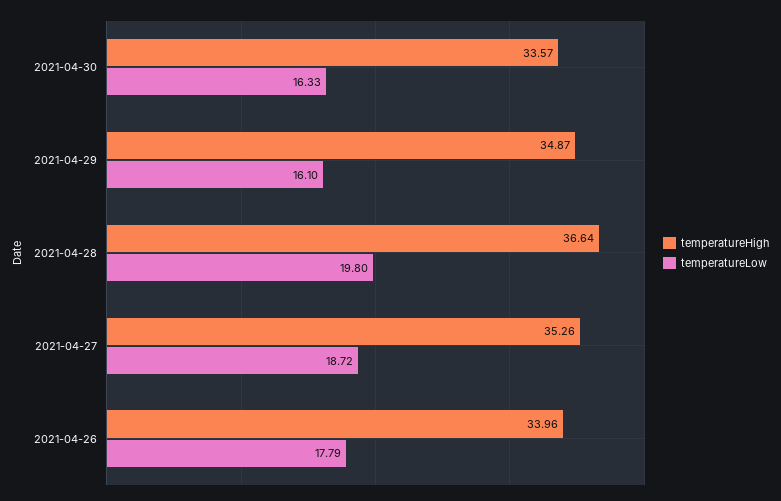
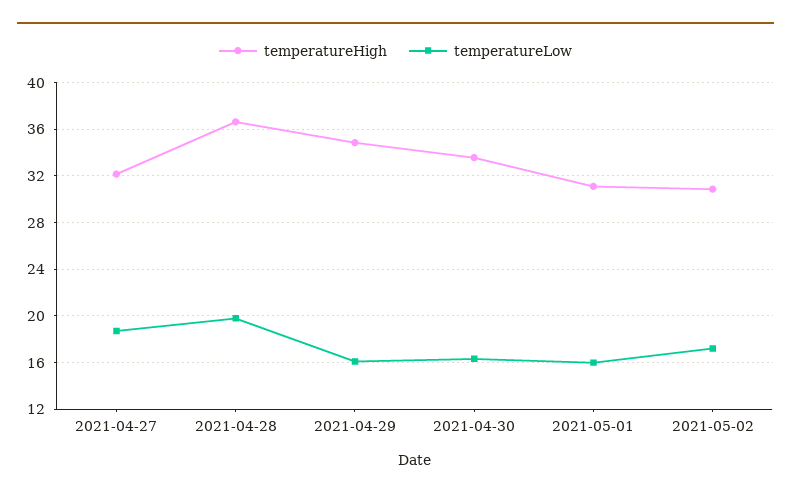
temperatureHigh, 2021-04-27: 35.26 -> 32
temperatureHigh, 2021-04-26: 33.96 -> none
temperatureLow, 2021-04-26: 17.79 -> none
temperatureHigh, 2021-05-01: none -> 31
temperatureLow, 2021-05-01: none -> 16
temperatureHigh, 2021-05-02: none -> 31
temperatureLow, 2021-05-02: none -> 17

